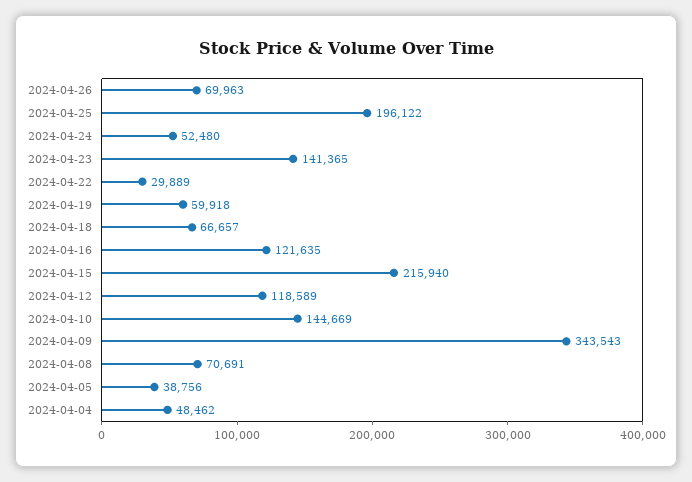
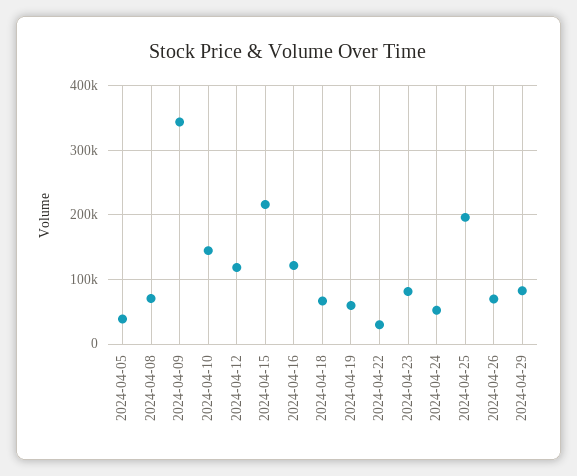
2024-04-23: 141365 -> 80000
2024-04-04: 48462 -> none
2024-04-29: none -> 80000

